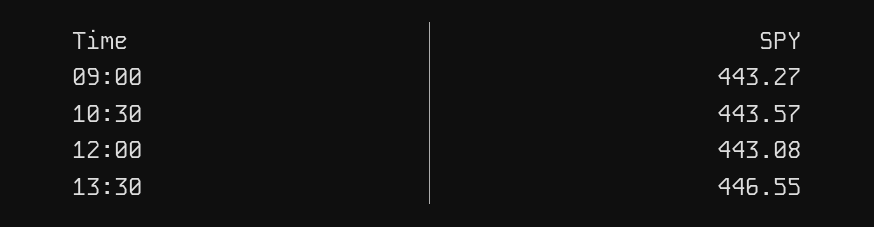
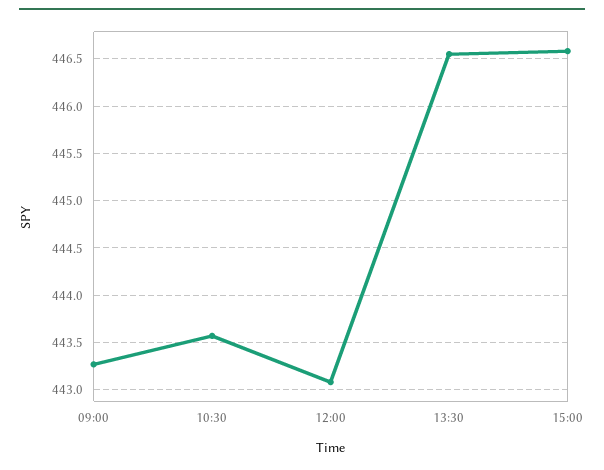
15:00: none -> 446.6

